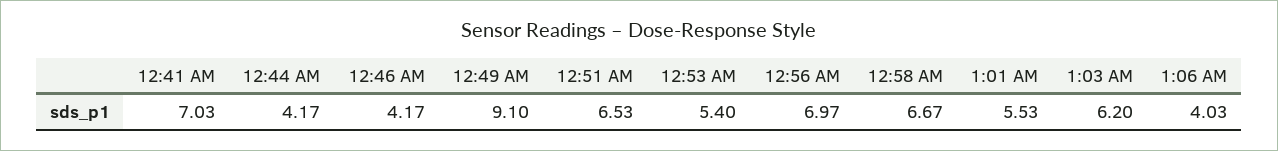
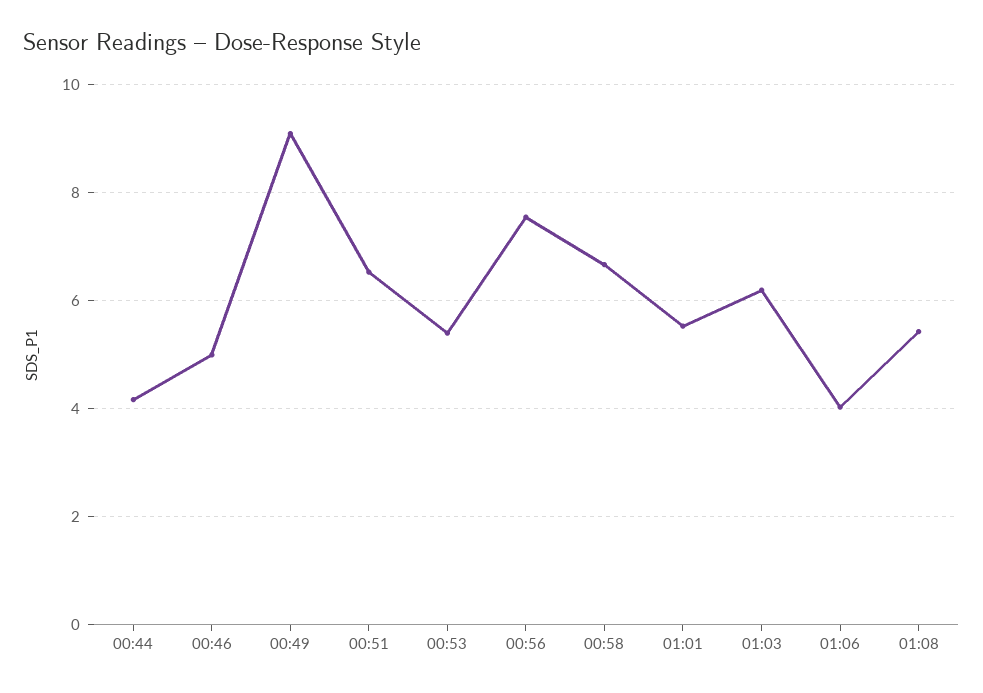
12:41 AM: 7.03 -> none
12:46 AM: 4.17 -> 5
12:56 AM: 6.97 -> 7.6
01:08: none -> 5.4

